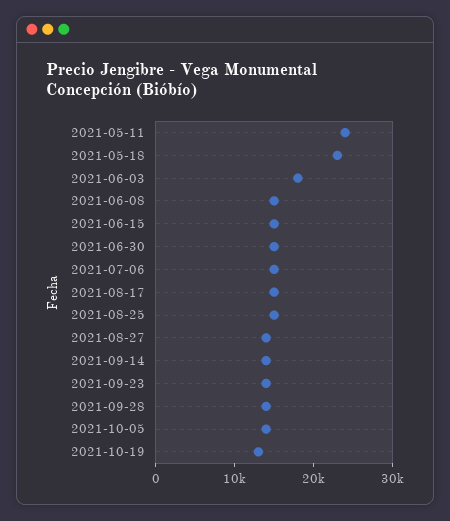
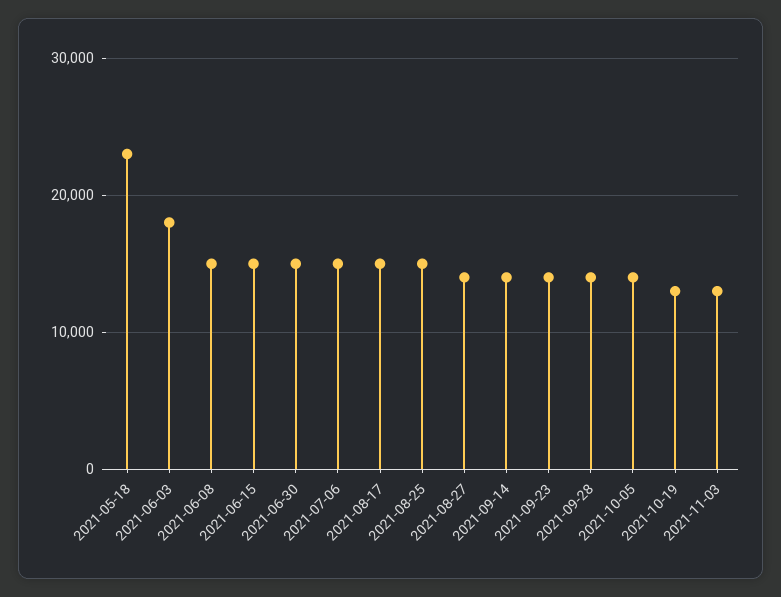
2021-05-11: 24000 -> none
2021-11-03: none -> 13000

